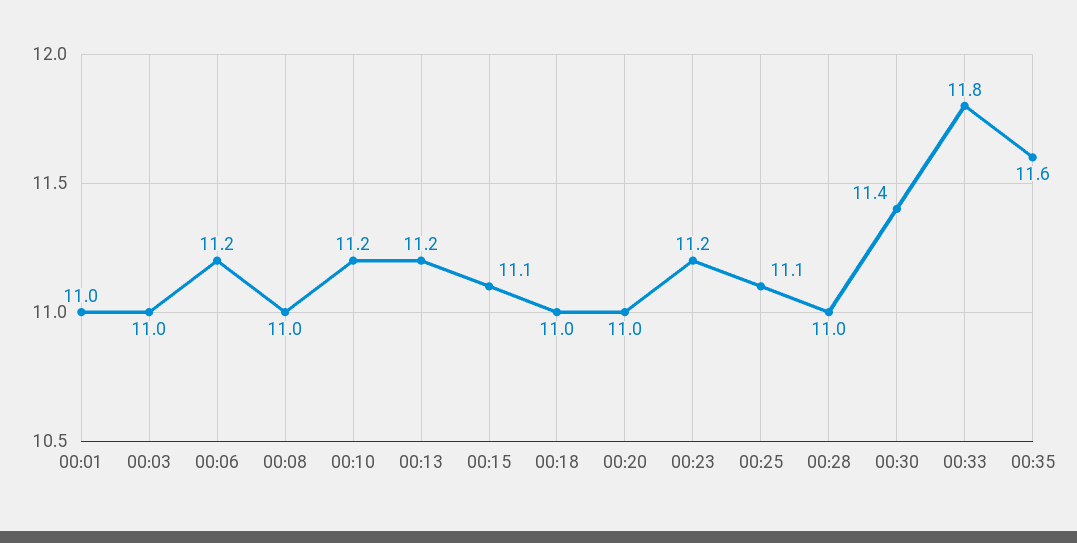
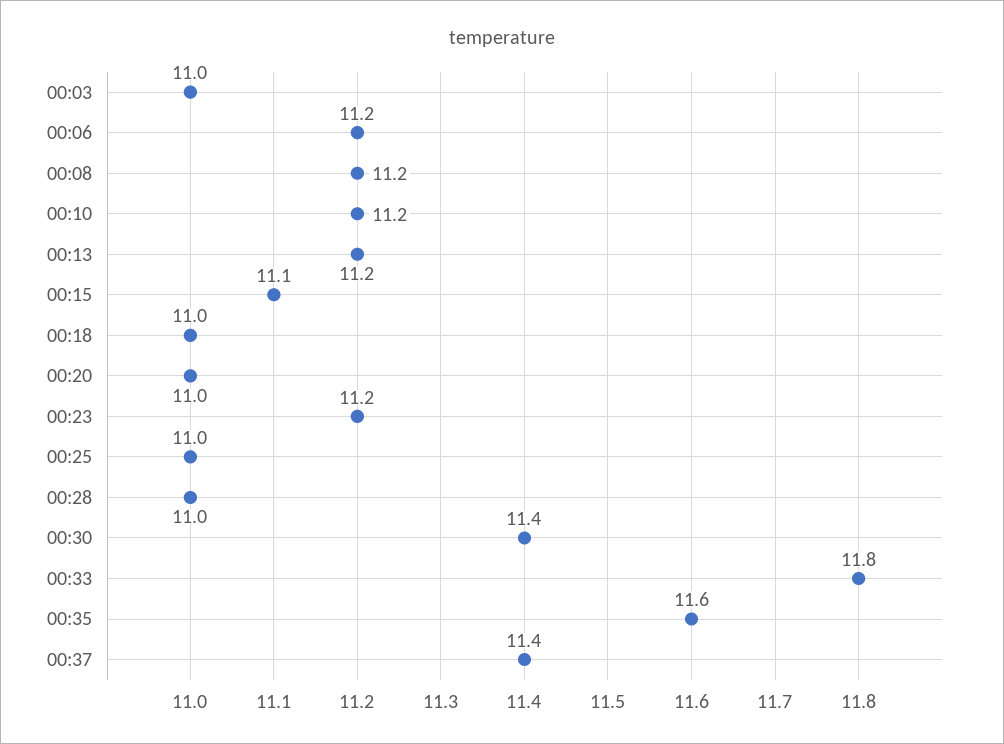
00:01: 11 -> none
00:08: 11 -> 11.2
00:25: 11.1 -> 11
00:37: none -> 11.4

